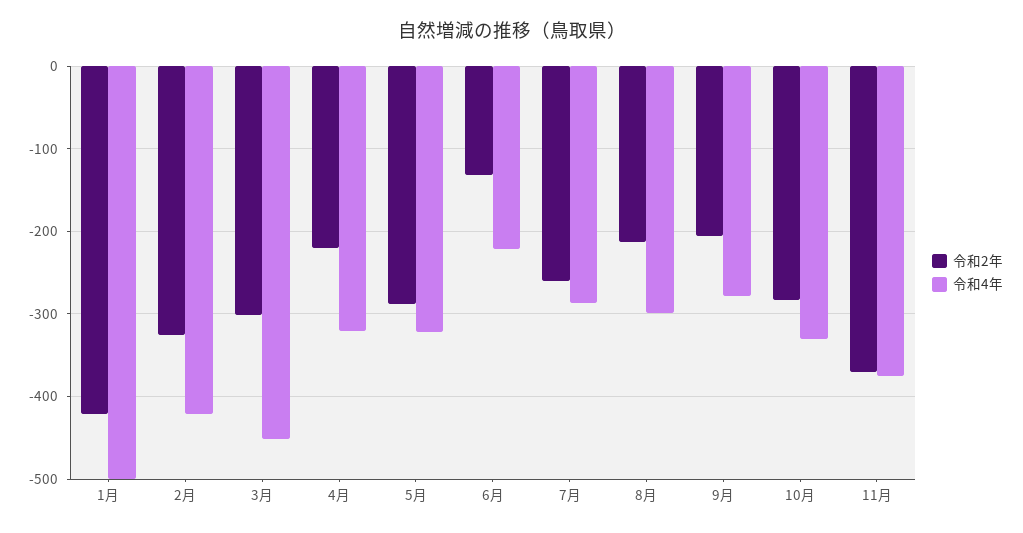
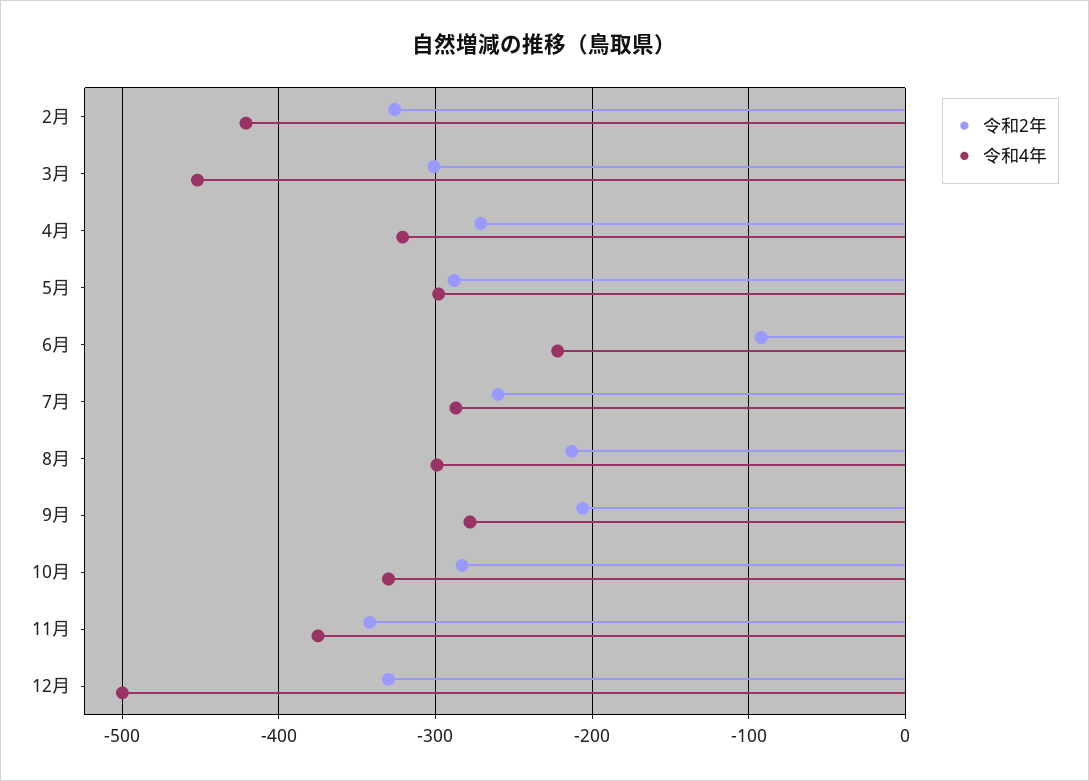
令和2年, 1月: -420 -> none
令和4年, 1月: -500 -> none
令和2年, 4月: -220 -> -270
令和4年, 5月: -320 -> -300
令和2年, 6月: -130 -> -90
令和2年, 11月: -370 -> -340
令和2年, 12月: none -> -330
令和4年, 12月: none -> -500

